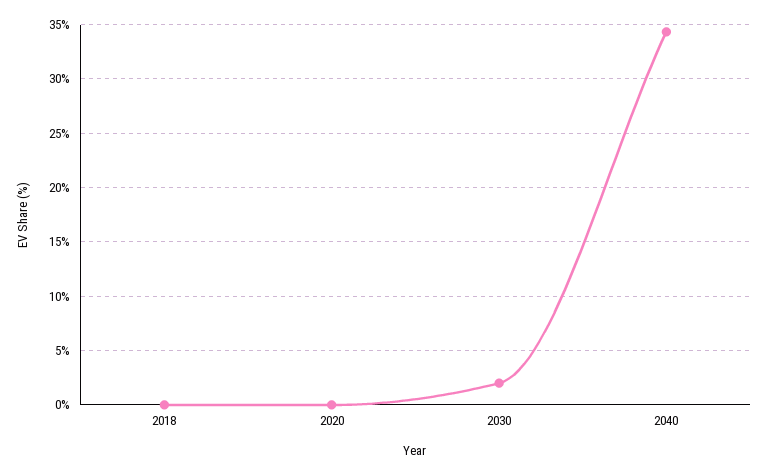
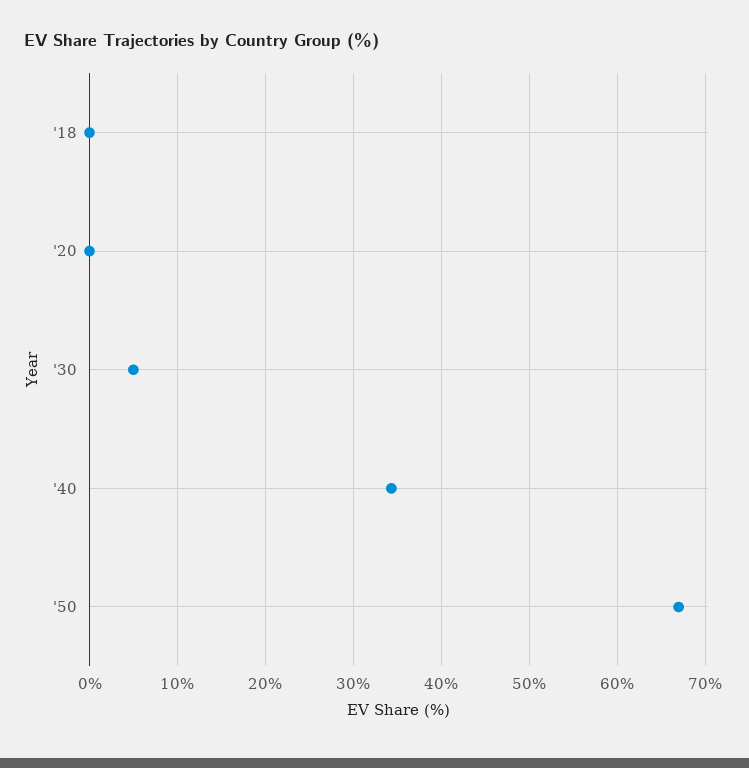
2030: 2 -> 5
'50: none -> 67

